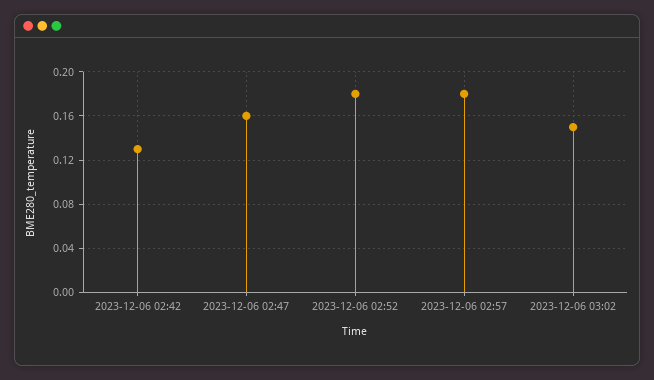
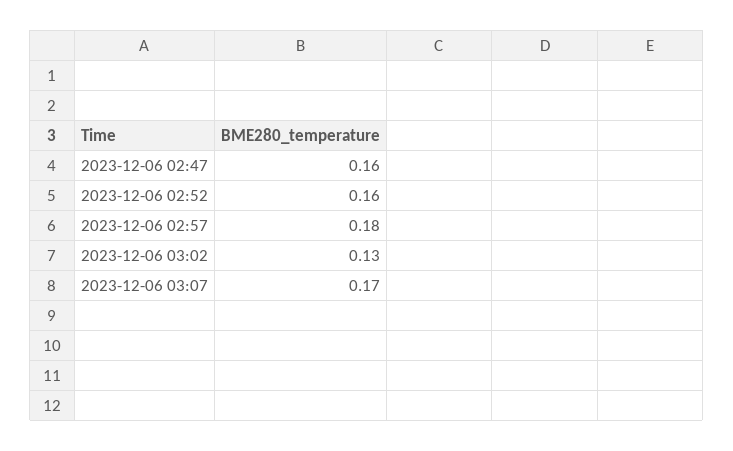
2023-12-06 02:42: 0.13 -> none
2023-12-06 02:52: 0.18 -> 0.16
2023-12-06 03:02: 0.15 -> 0.13
2023-12-06 03:07: none -> 0.17

